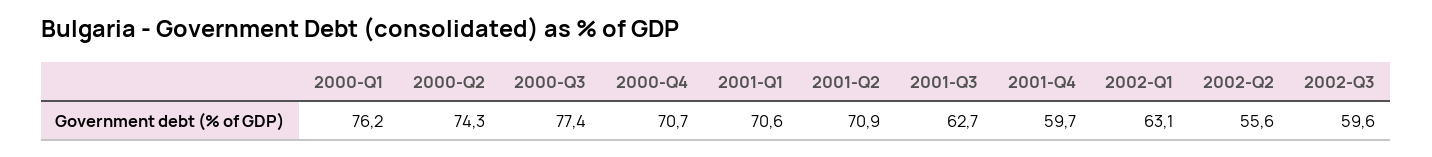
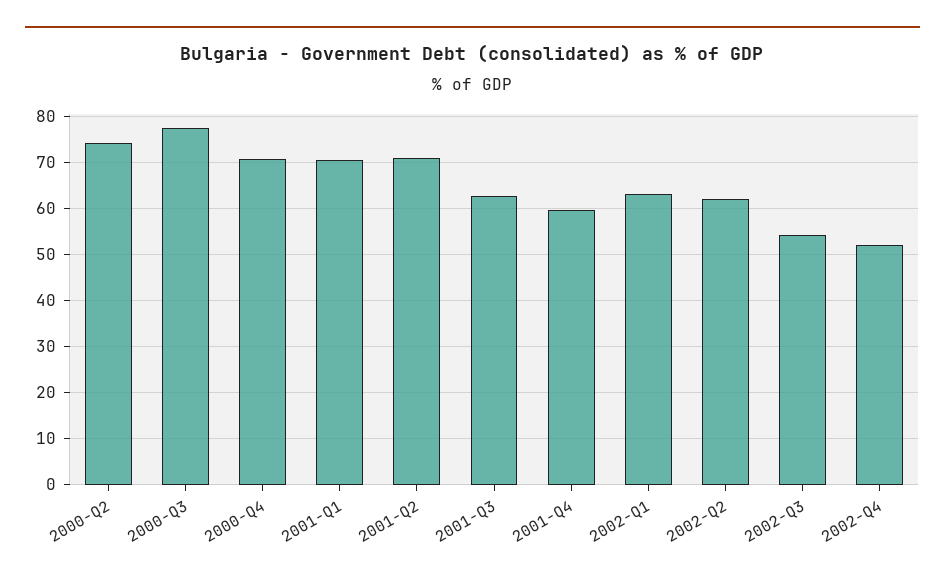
2000-Q1: 76.2 -> none
2002-Q2: 55.6 -> 62
2002-Q3: 59.6 -> 54
2002-Q4: none -> 52

